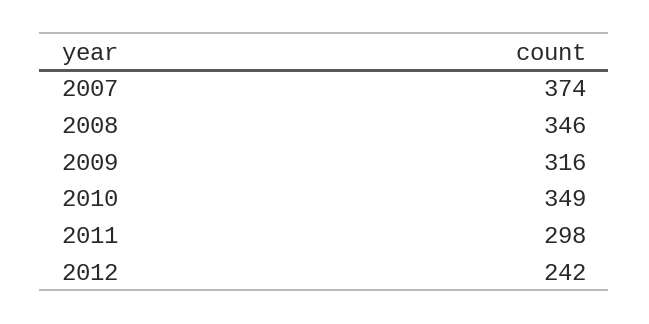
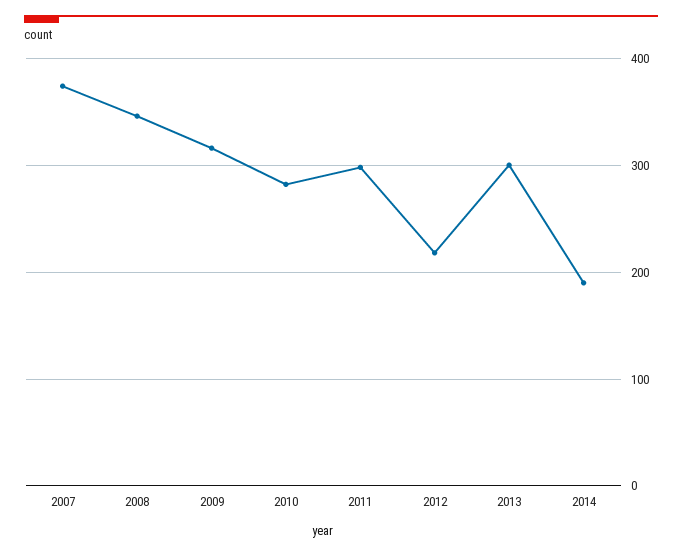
2010: 349 -> 280
2012: 242 -> 220
2013: none -> 300
2014: none -> 190

